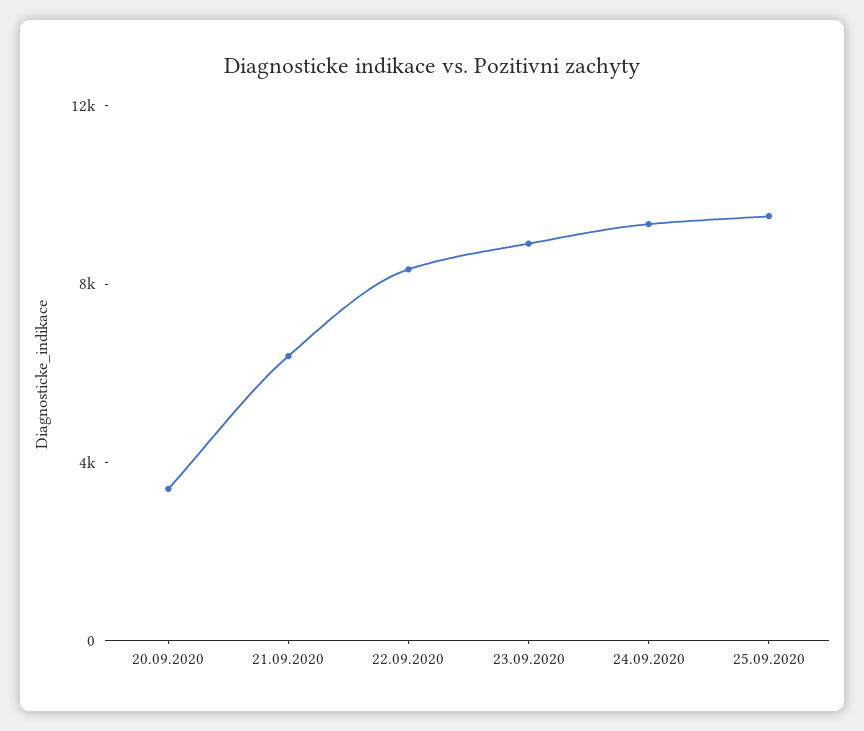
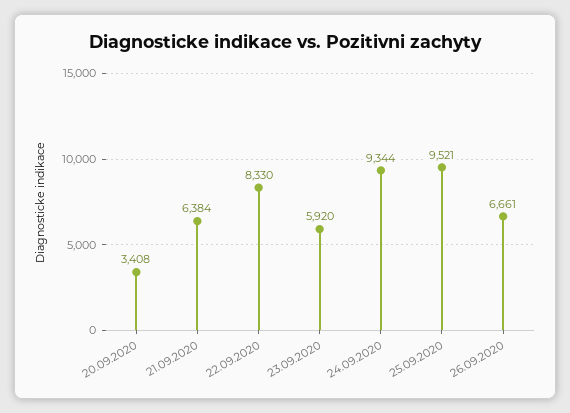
23.09.2020: 9000 -> 5920
26.09.2020: none -> 6661

